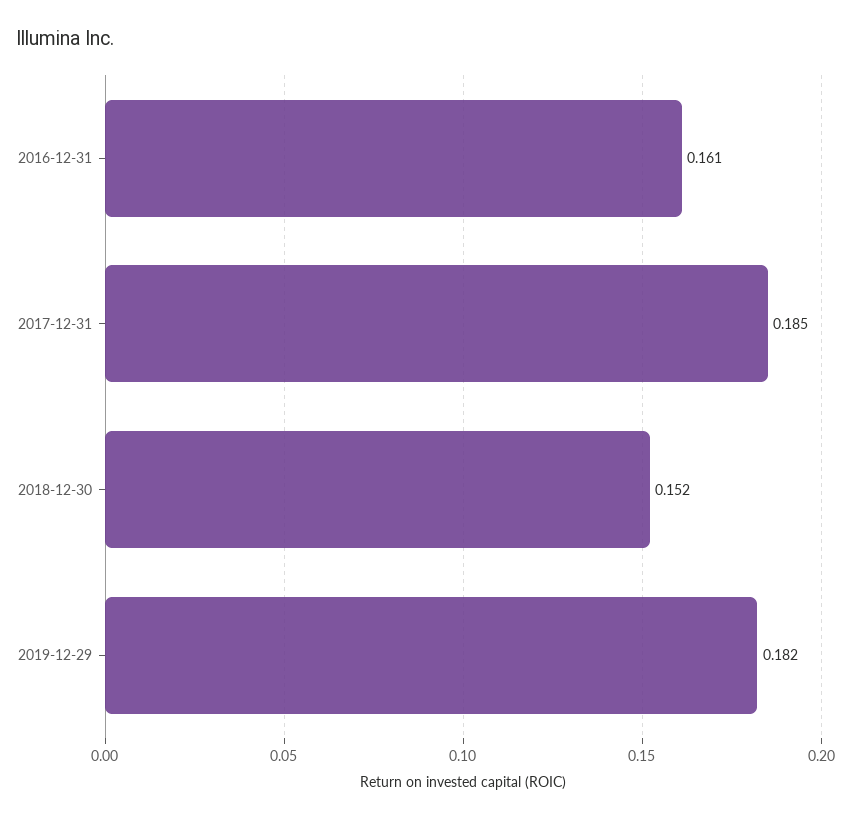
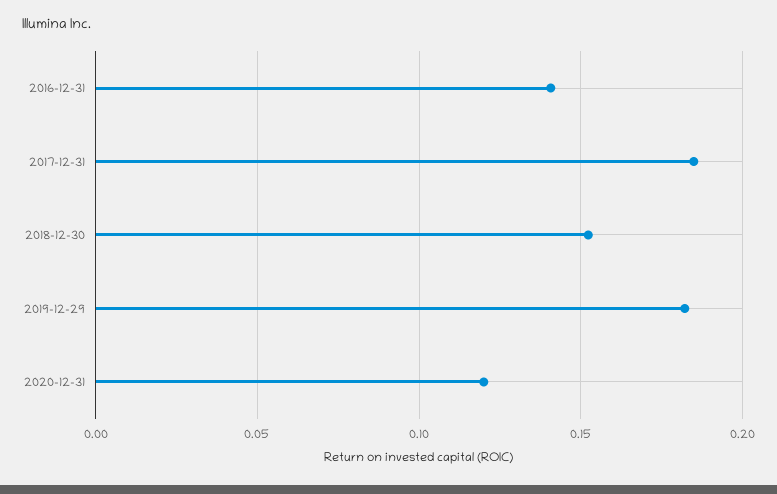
2016-12-31: 0.161 -> 0.14
2020-12-31: none -> 0.12

